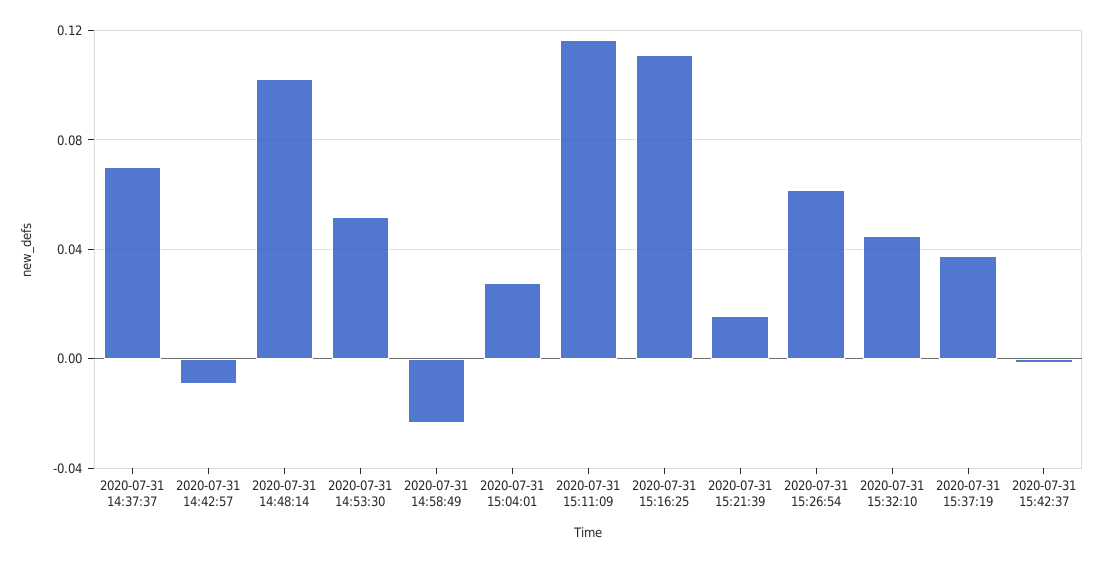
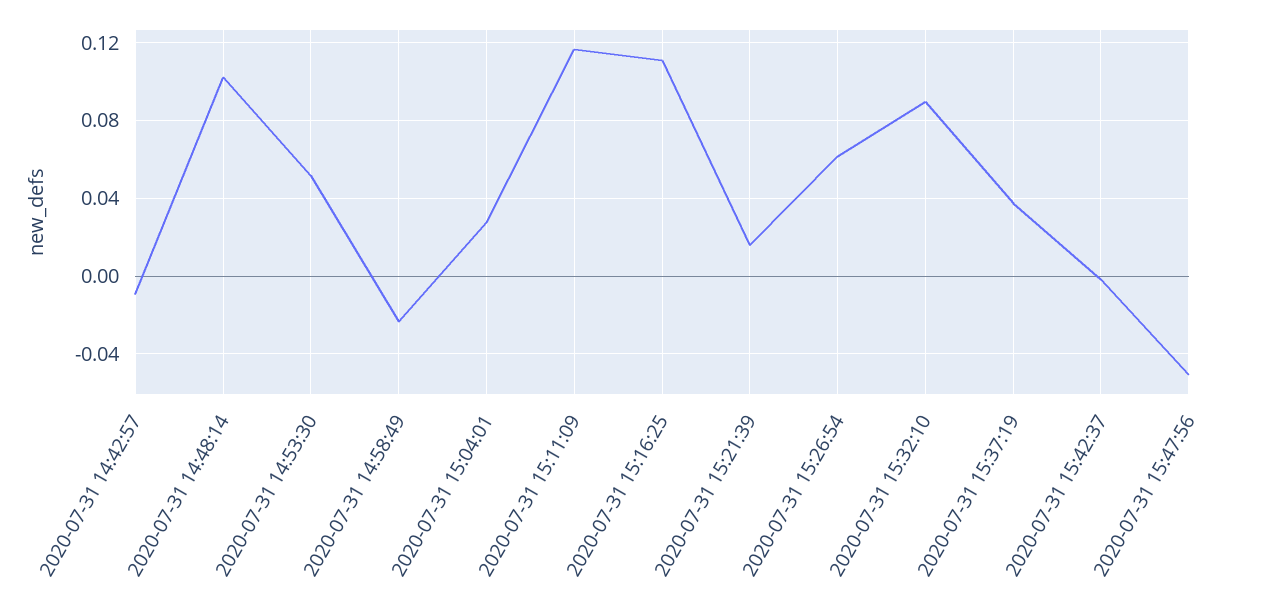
2020-07-31 14:37:37: 0.07 -> none
2020-07-31 15:32:10: 0.045 -> 0.09
2020-07-31 15:47:56: none -> -0.05

